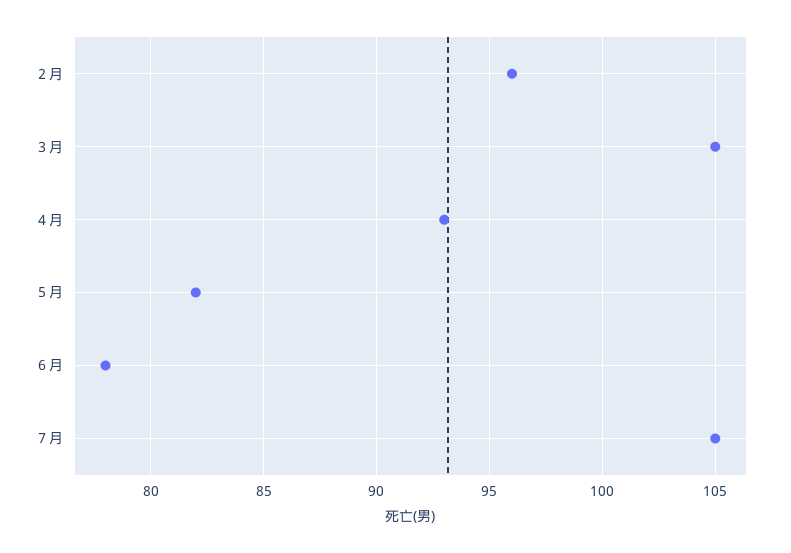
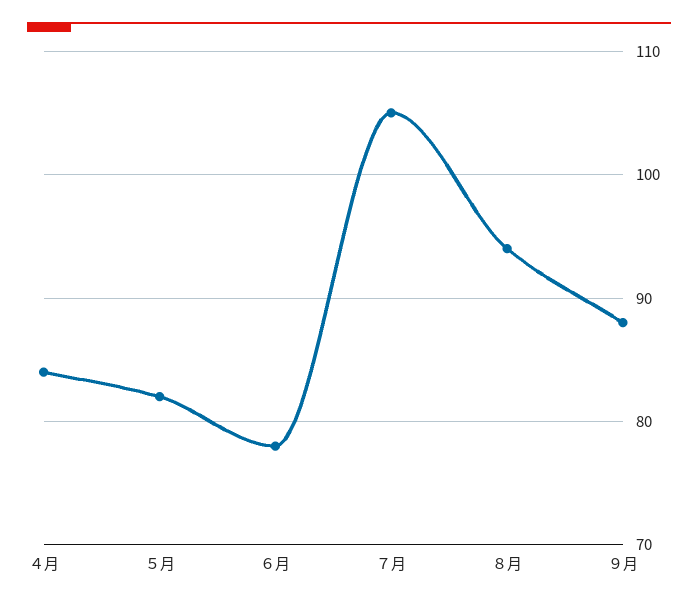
２月: 96 -> none
３月: 105 -> none
４月: 93 -> 84
８月: none -> 94
９月: none -> 88

